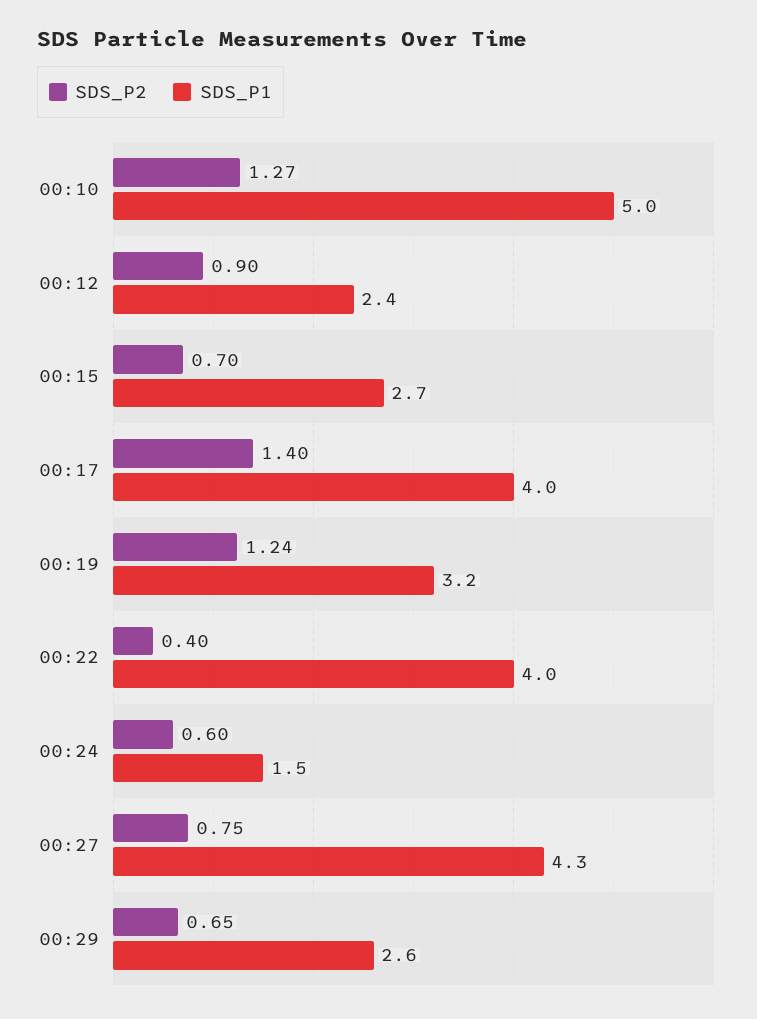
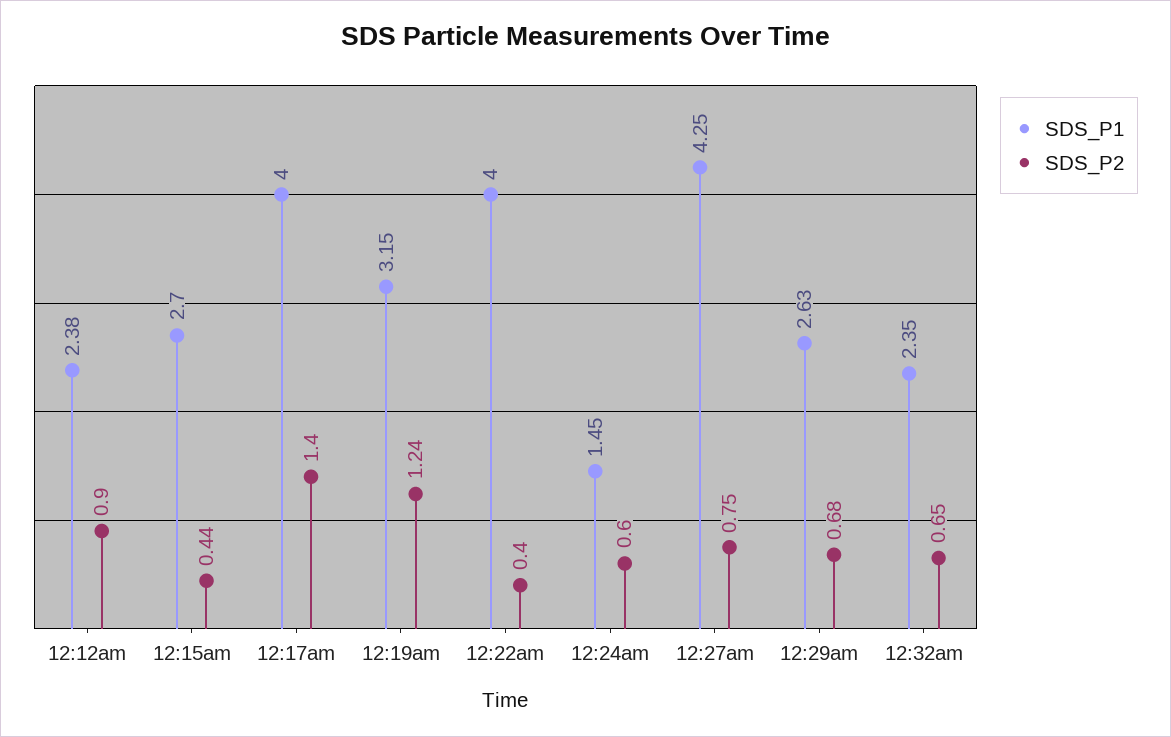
SDS_P2, 00:10: 1.27 -> none
SDS_P1, 00:10: 5 -> none
SDS_P2, 00:15: 0.7 -> 0.44
SDS_P2, 00:29: 0.65 -> 0.68
SDS_P1, 12:32am: none -> 2.35
SDS_P2, 12:32am: none -> 0.65

